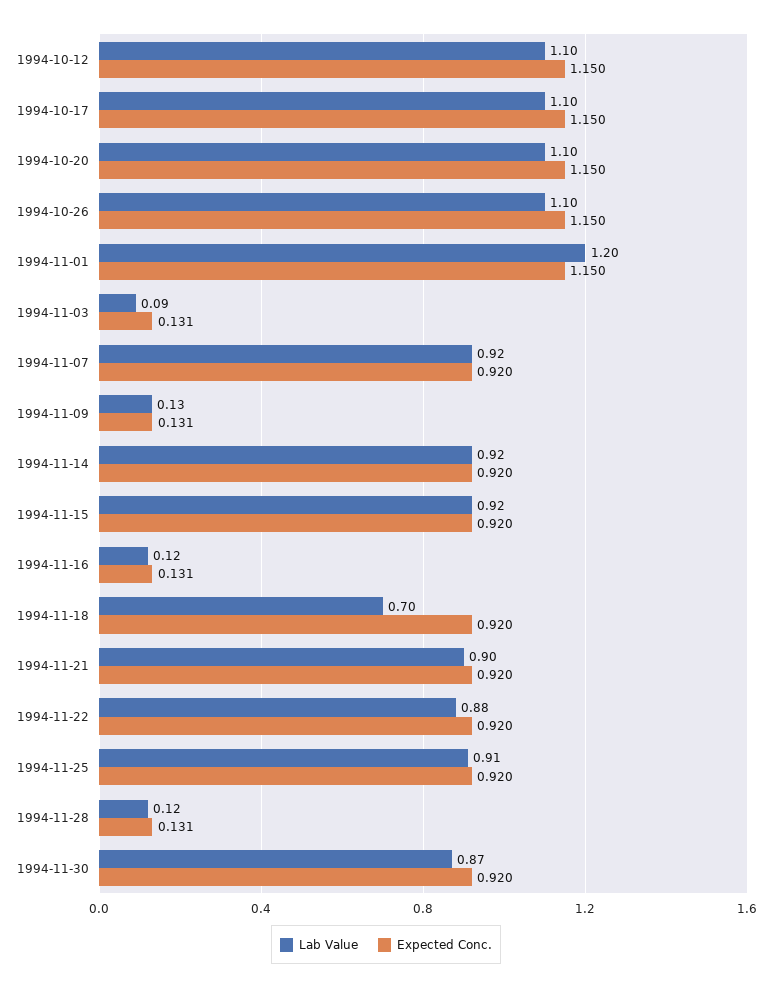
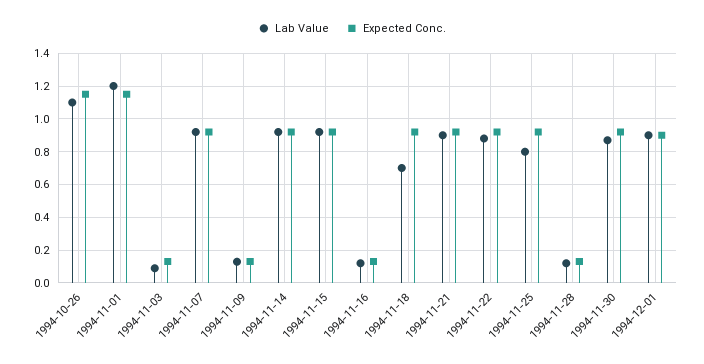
Lab Value, 1994-10-12: 1.1 -> none
Expected Conc., 1994-10-12: 1.15 -> none
Lab Value, 1994-10-17: 1.1 -> none
Expected Conc., 1994-10-17: 1.15 -> none
Lab Value, 1994-10-20: 1.1 -> none
Expected Conc., 1994-10-20: 1.15 -> none
Lab Value, 1994-11-25: 0.91 -> 0.8
Lab Value, 1994-12-01: none -> 0.9
Expected Conc., 1994-12-01: none -> 0.9

